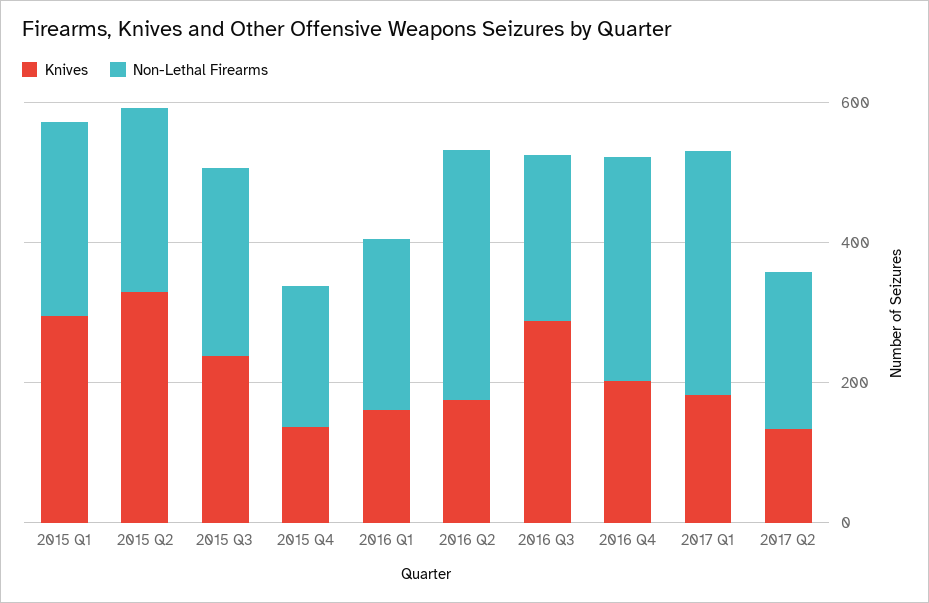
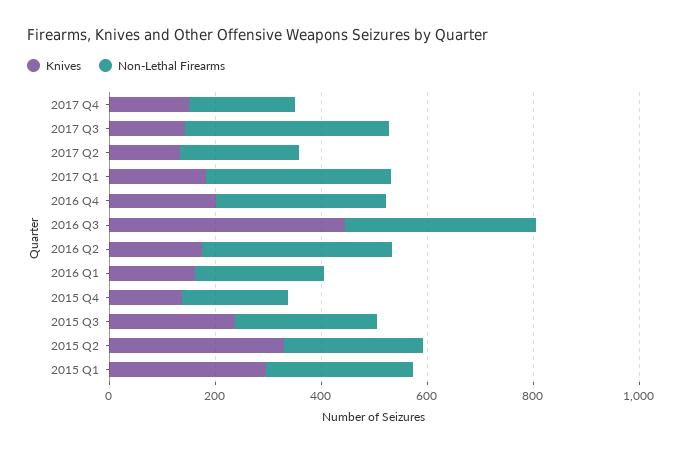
Knives, 2016 Q3: 300 -> 450
Non-Lethal Firearms, 2016 Q3: 250 -> 350
Knives, 2017 Q4: none -> 150
Non-Lethal Firearms, 2017 Q4: none -> 200
Knives, 2017 Q3: none -> 150
Non-Lethal Firearms, 2017 Q3: none -> 400

